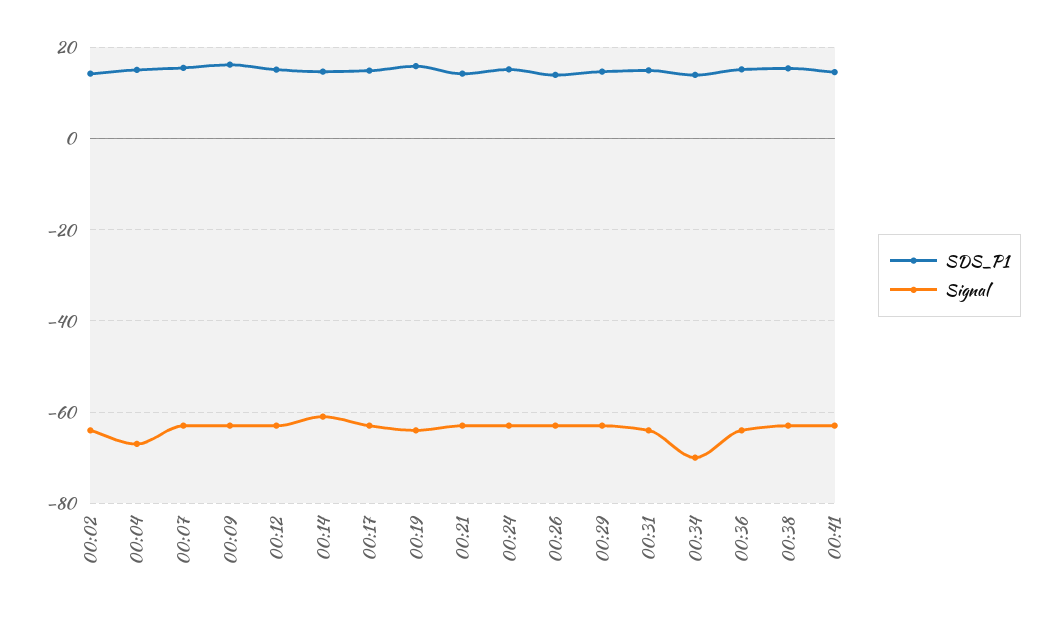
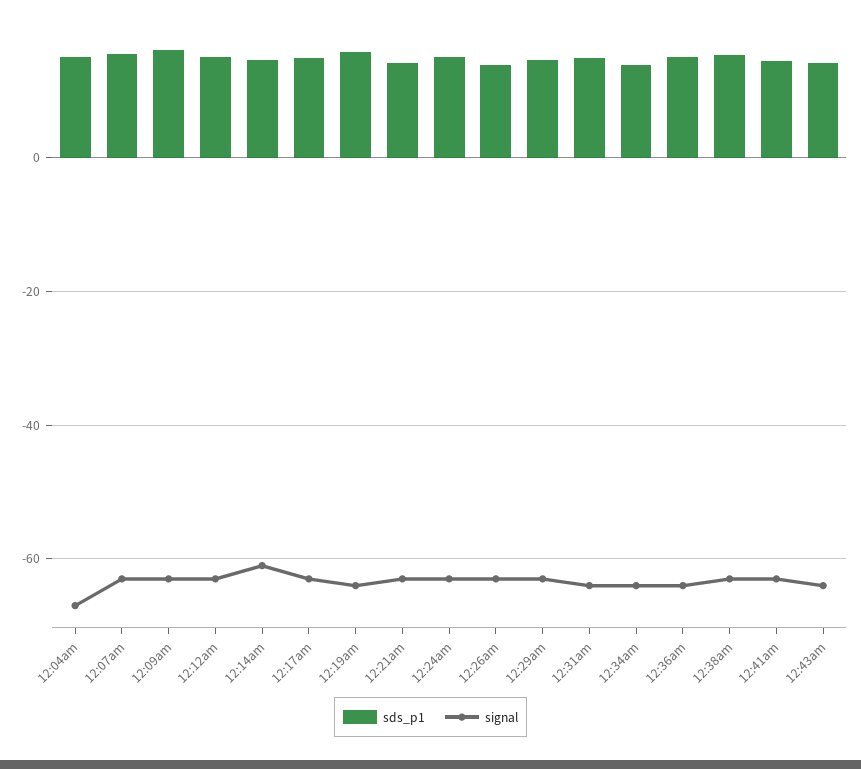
SDS_P1, 00:02: 14 -> none
Signal, 00:02: -64 -> none
Signal, 00:34: -70 -> -64
SDS_P1, 12:43am: none -> 14
Signal, 12:43am: none -> -64

